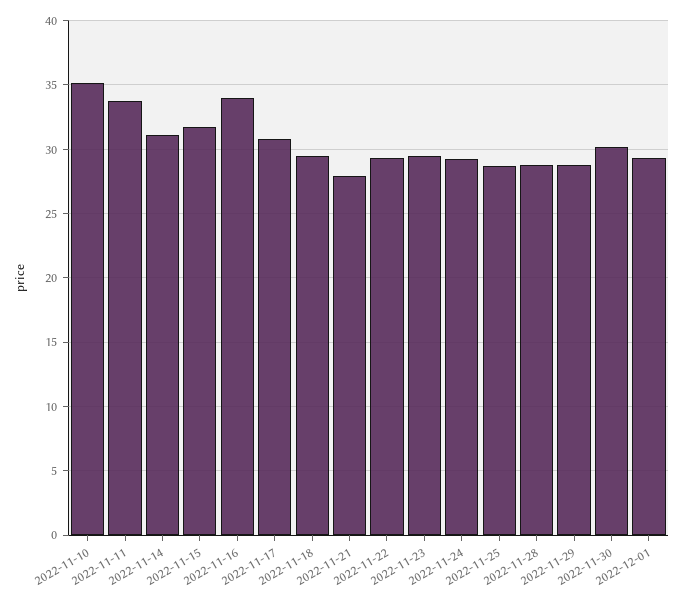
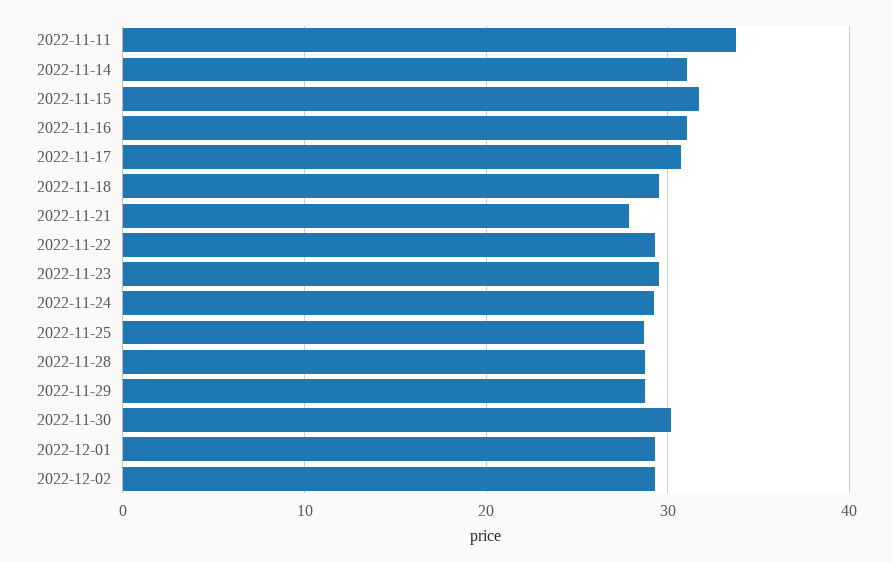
2022-11-10: 35 -> none
2022-11-16: 34 -> 31
2022-12-02: none -> 29

